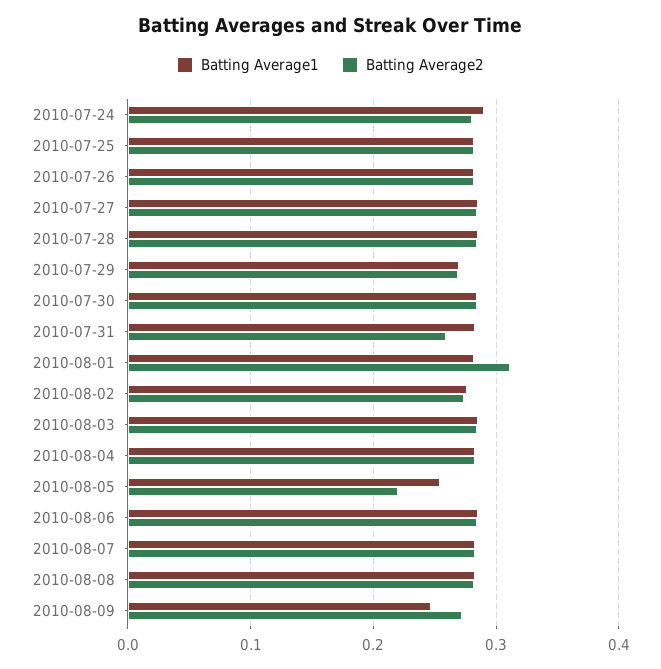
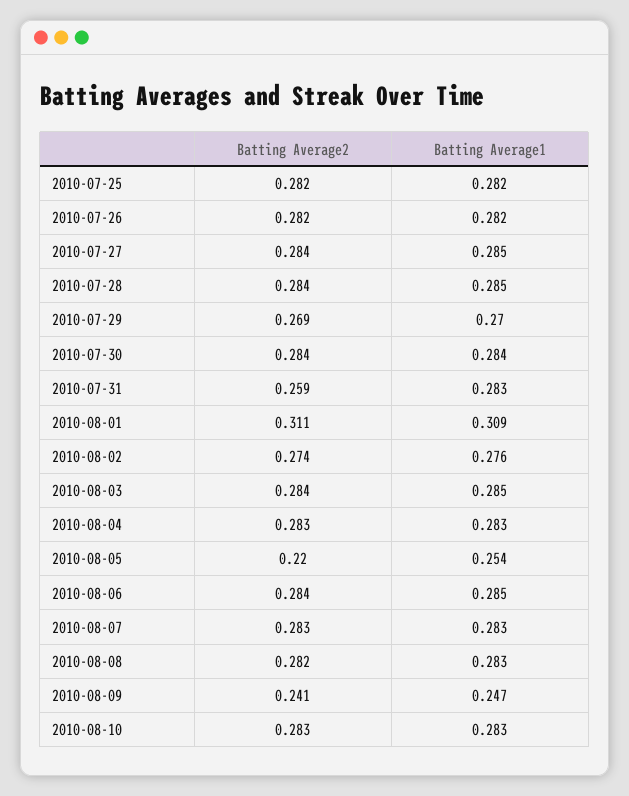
Batting Average1, 2010-07-24: 0.29 -> none
Batting Average2, 2010-07-24: 0.28 -> none
Batting Average1, 2010-08-01: 0.28 -> 0.309
Batting Average2, 2010-08-09: 0.27 -> 0.241
Batting Average2, 2010-08-10: none -> 0.283
Batting Average1, 2010-08-10: none -> 0.283

